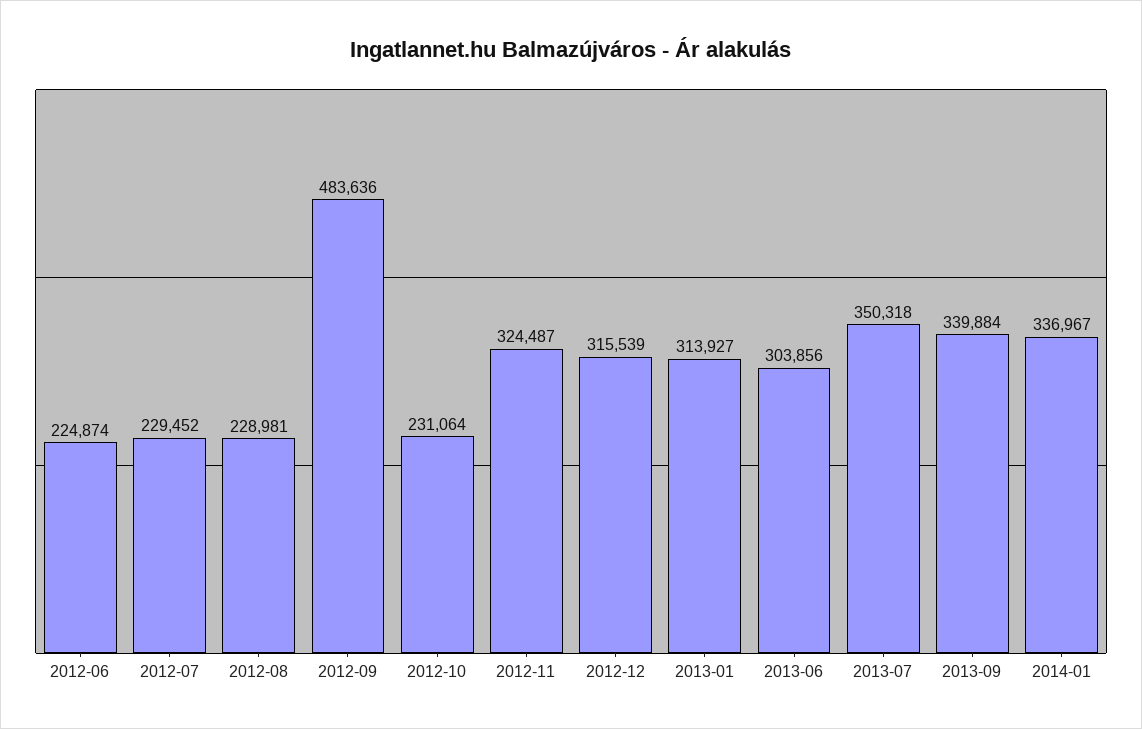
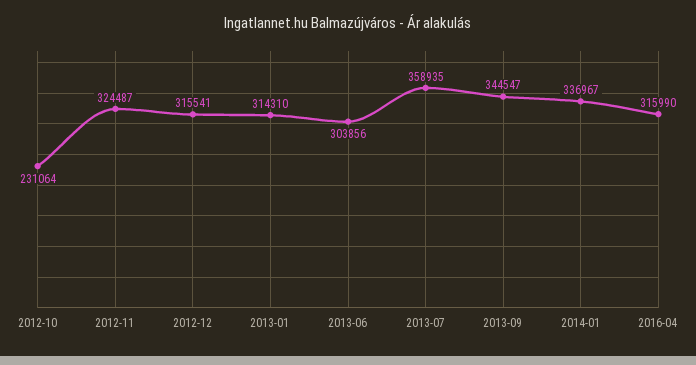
2012-06: 224874 -> none
2012-07: 229452 -> none
2012-08: 228981 -> none
2012-09: 483636 -> none
2012-12: 315539 -> 315541
2013-01: 313927 -> 314310
2013-07: 350318 -> 358935
2013-09: 339884 -> 344547
2016-04: none -> 315990

